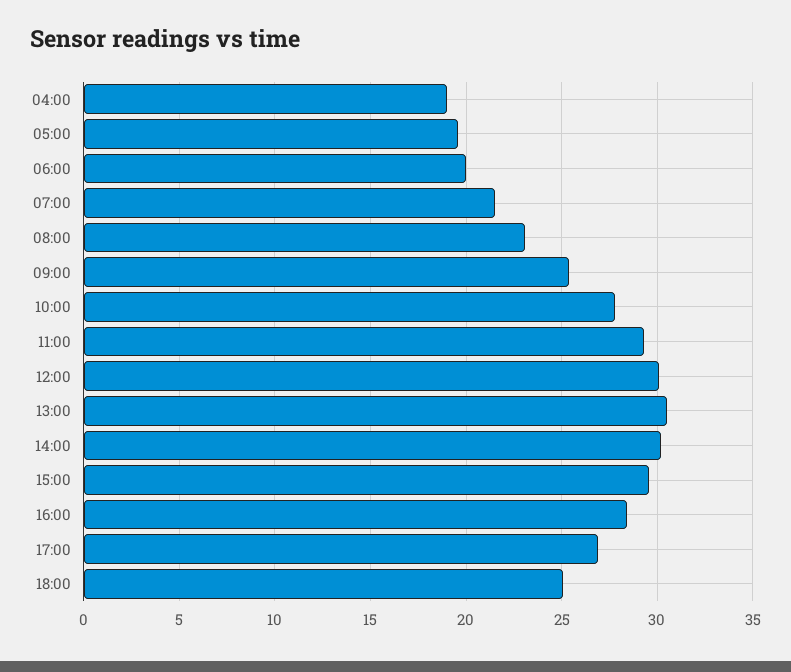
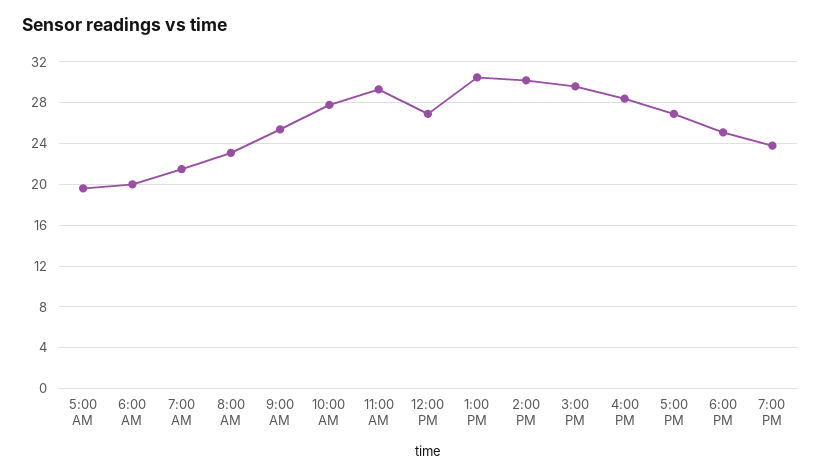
04:00: 19 -> none
12:00: 30 -> 27
7:00 PM: none -> 24

